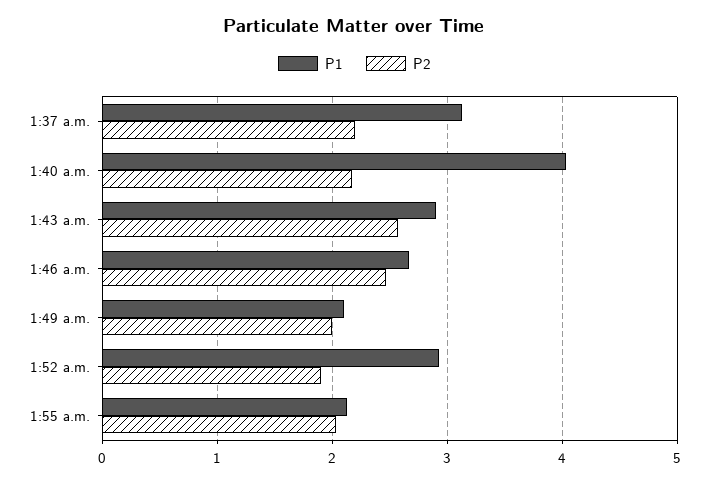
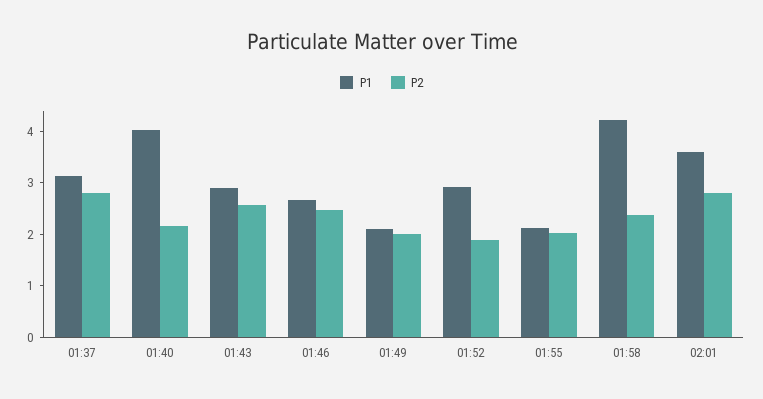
P2, 1:37 a.m.: 2.2 -> 2.8
P1, 01:58: none -> 4.2
P2, 01:58: none -> 2.4
P1, 02:01: none -> 3.6
P2, 02:01: none -> 2.8

